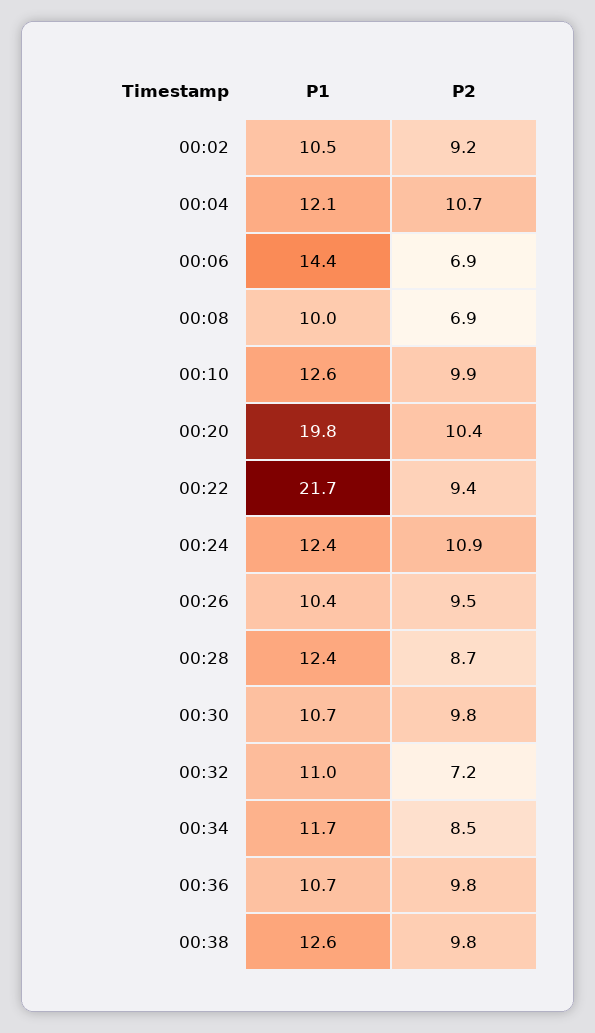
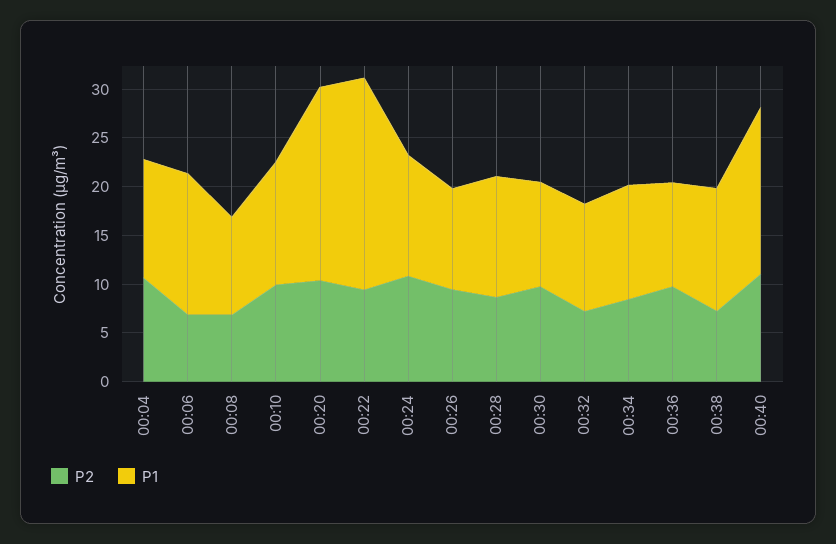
P1, 00:02: 10.5 -> none
P2, 00:02: 9.2 -> none
P2, 00:38: 9.8 -> 7
P2, 00:40: none -> 11
P1, 00:40: none -> 17

